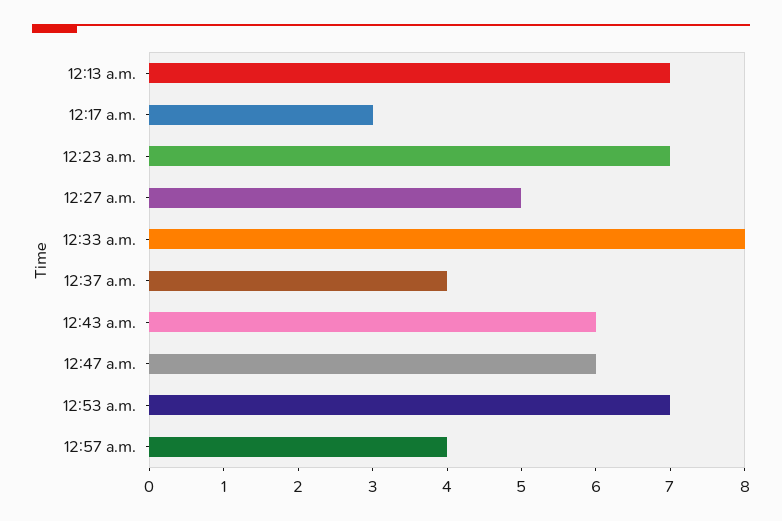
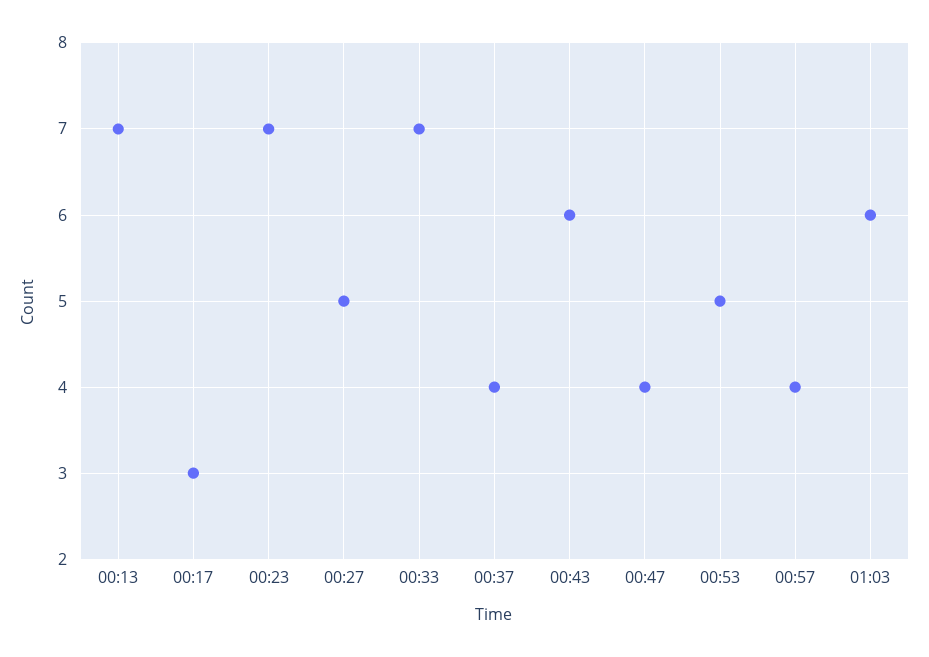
12:33 a.m.: 8 -> 7
12:47 a.m.: 6 -> 4
12:53 a.m.: 7 -> 5
01:03: none -> 6

